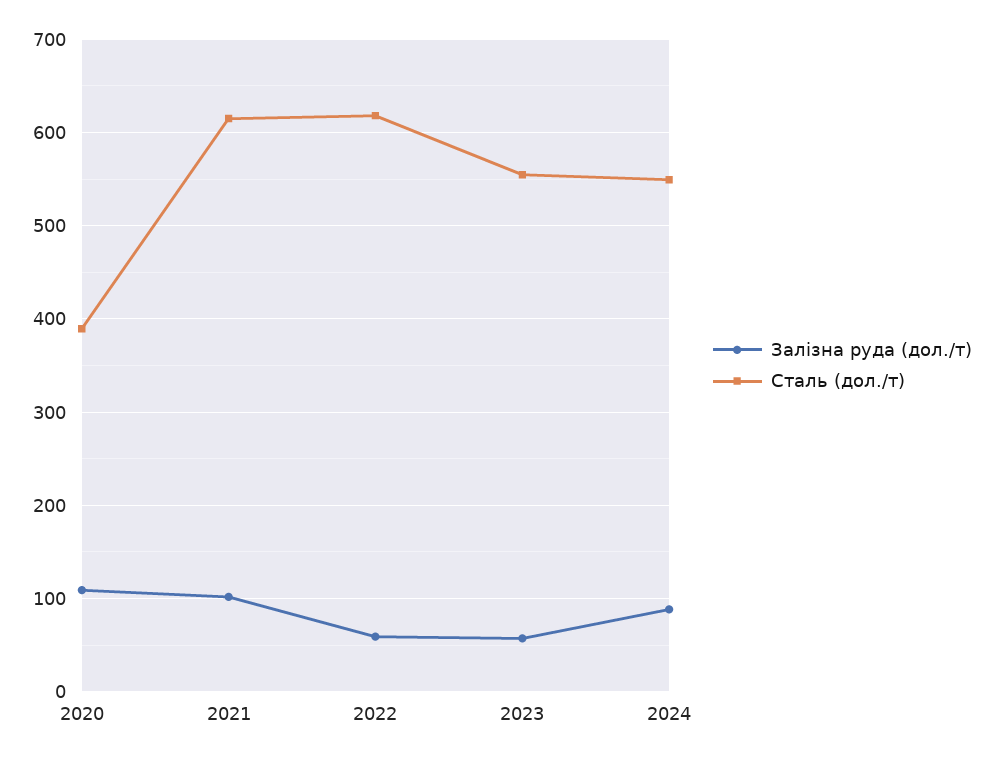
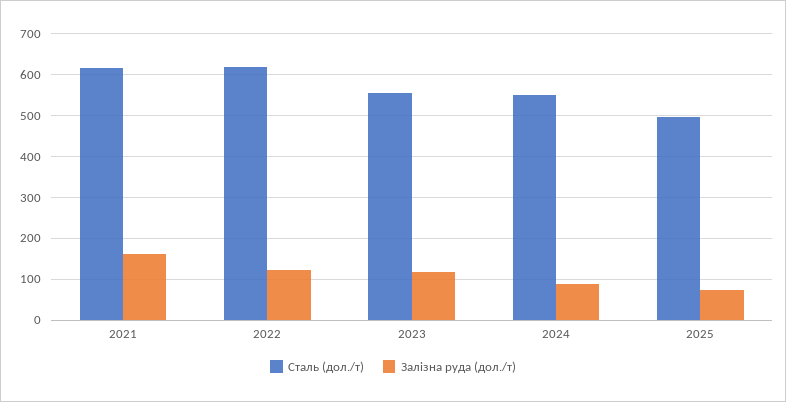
Залізна руда (дол./т), 2020: 110 -> none
Сталь (дол./т), 2020: 390 -> none
Залізна руда (дол./т), 2021: 100 -> 160
Залізна руда (дол./т), 2022: 60 -> 120
Залізна руда (дол./т), 2023: 60 -> 120
Сталь (дол./т), 2025: none -> 500
Залізна руда (дол./т), 2025: none -> 80

